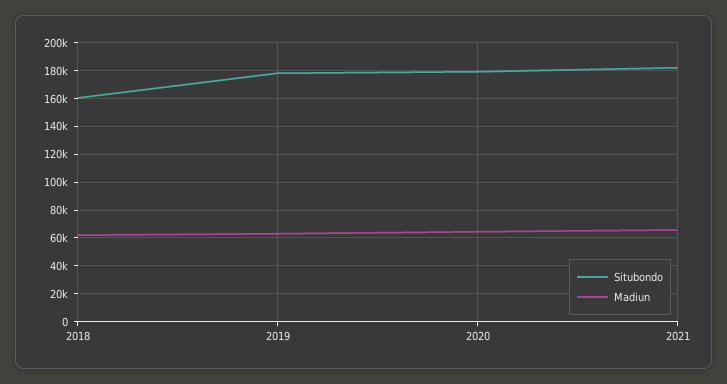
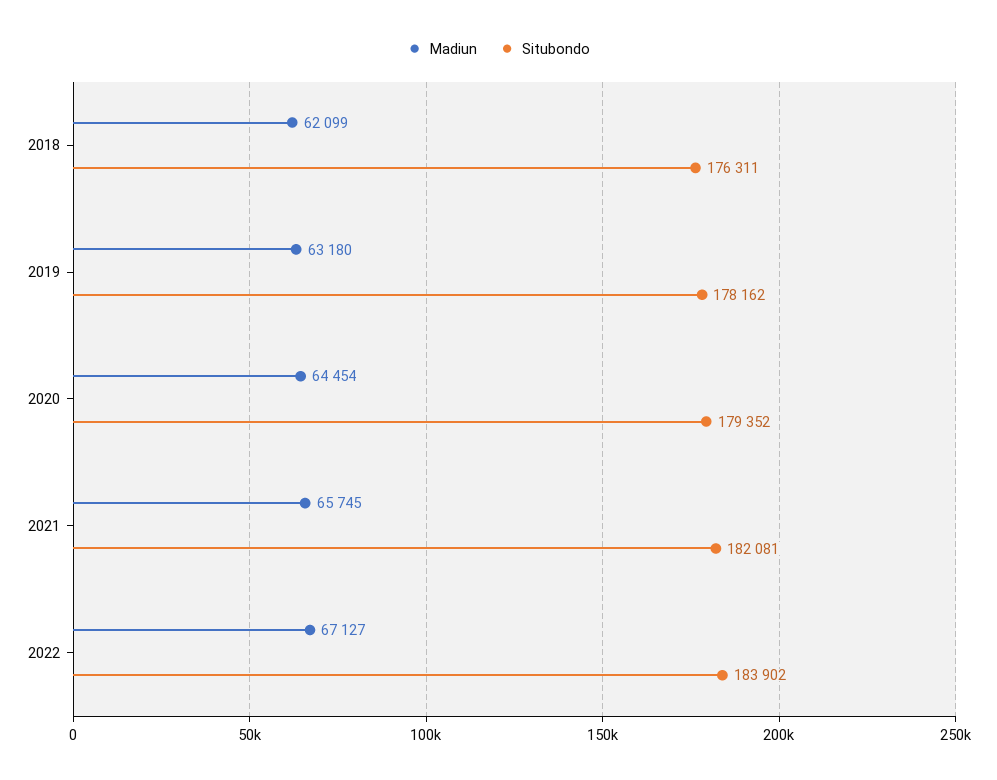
Situbondo, 2018: 160000 -> 176311
Madiun, 2022: none -> 67127
Situbondo, 2022: none -> 183902

